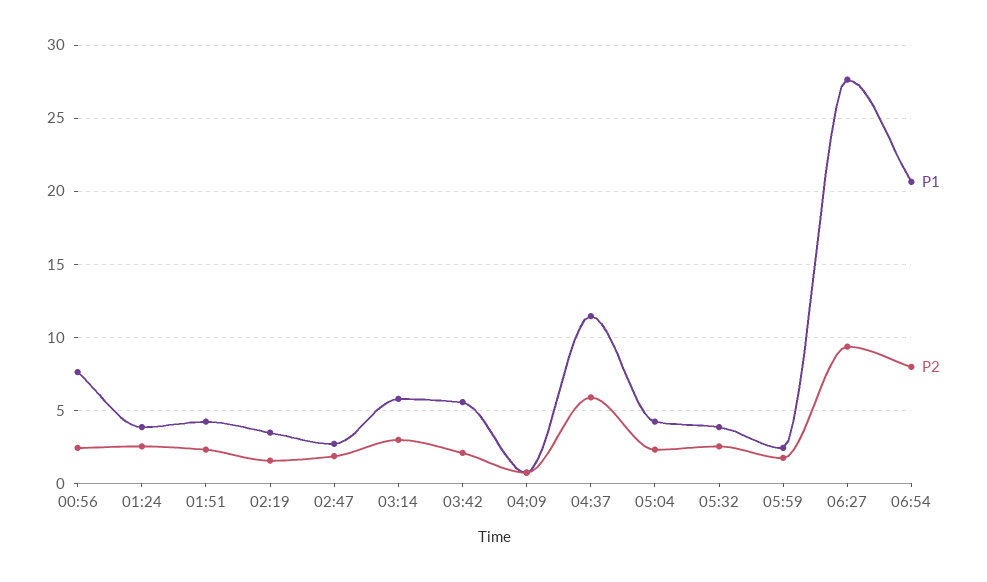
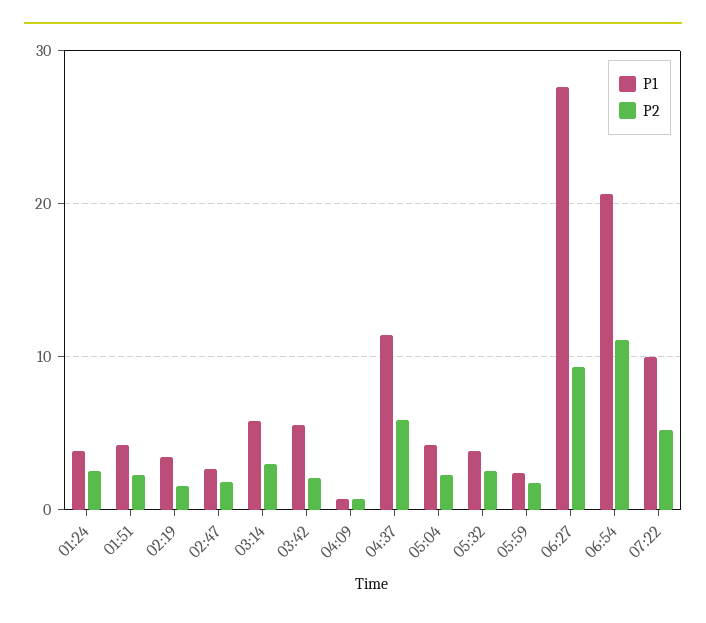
P1, 00:56: 7.5 -> none
P2, 00:56: 2.5 -> none
P2, 06:54: 8 -> 11
P1, 07:22: none -> 10
P2, 07:22: none -> 5

